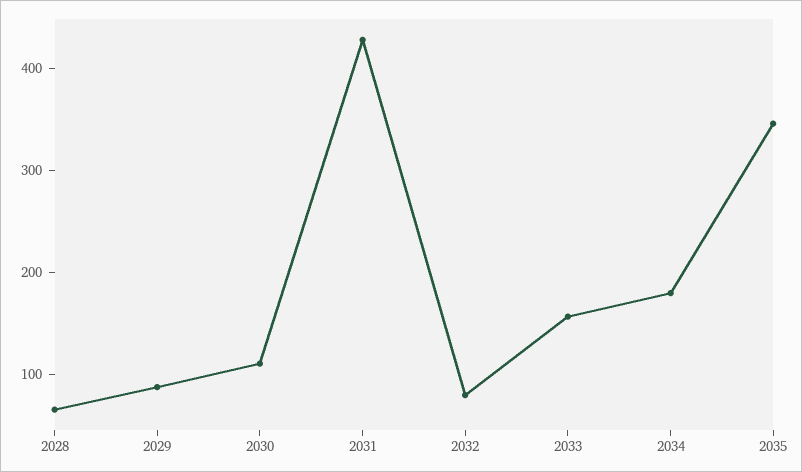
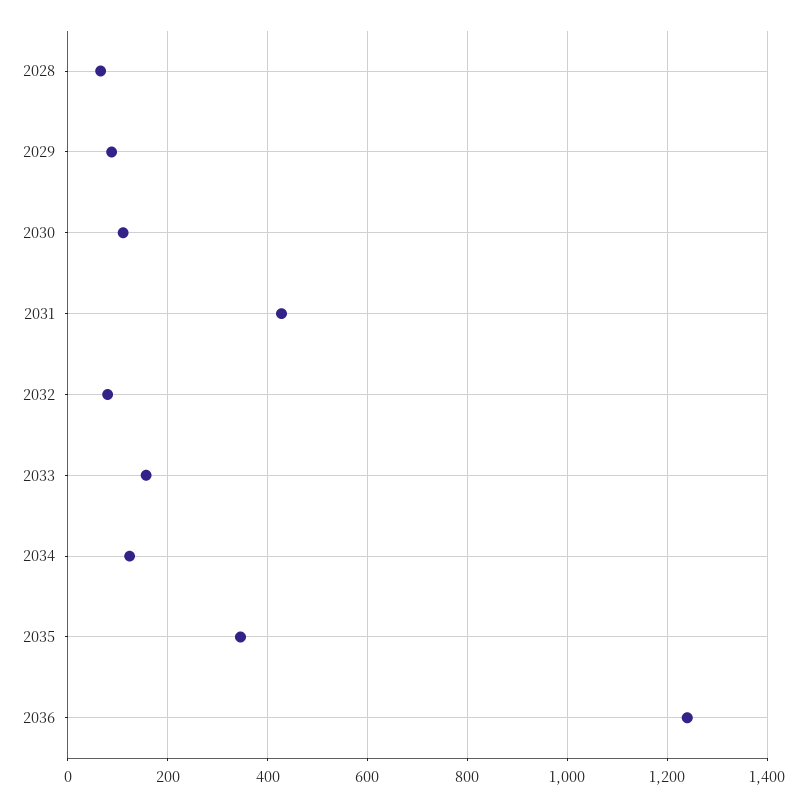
2034: 180 -> 120
2036: none -> 1240

